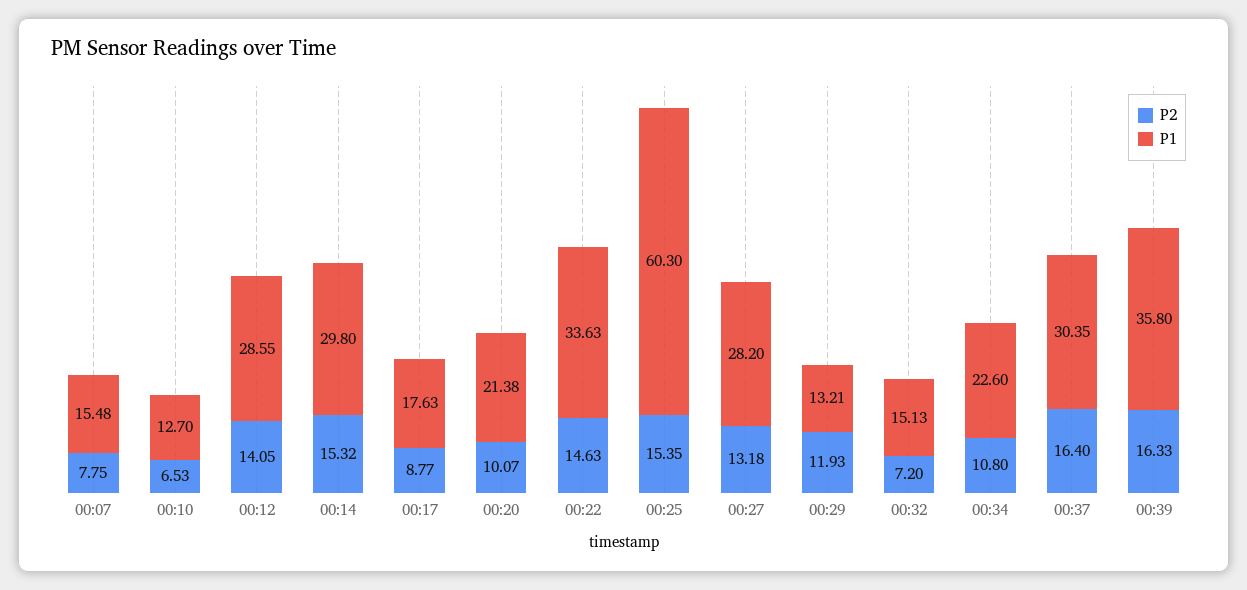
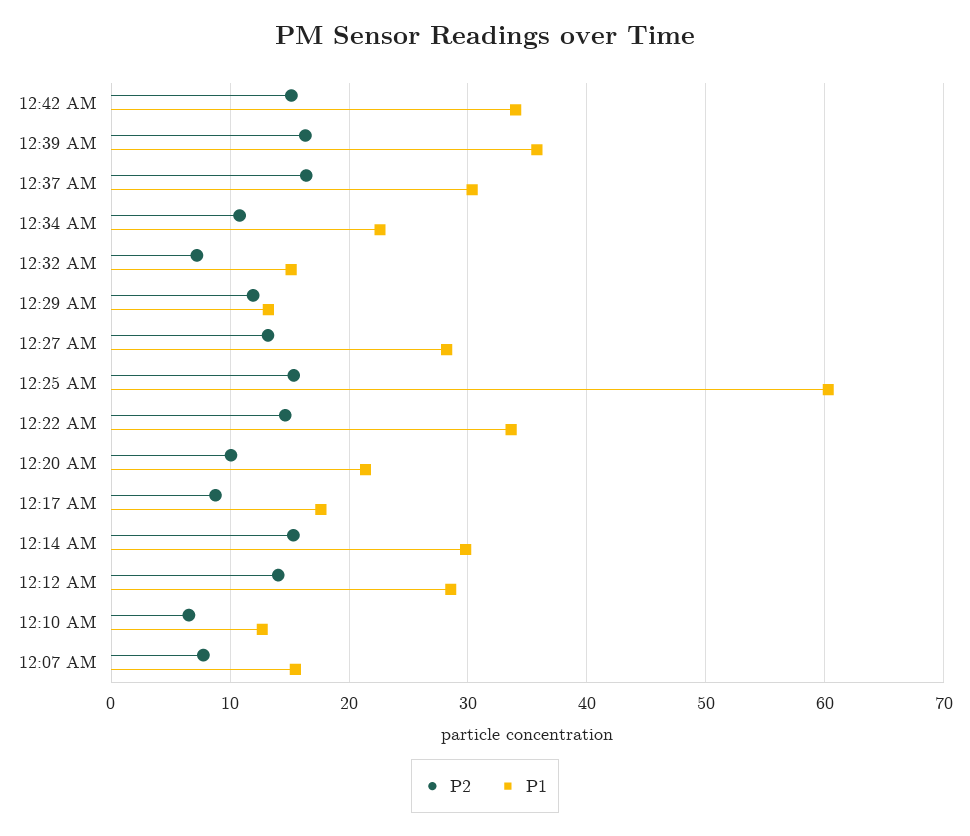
P2, 12:42 AM: none -> 15
P1, 12:42 AM: none -> 34

